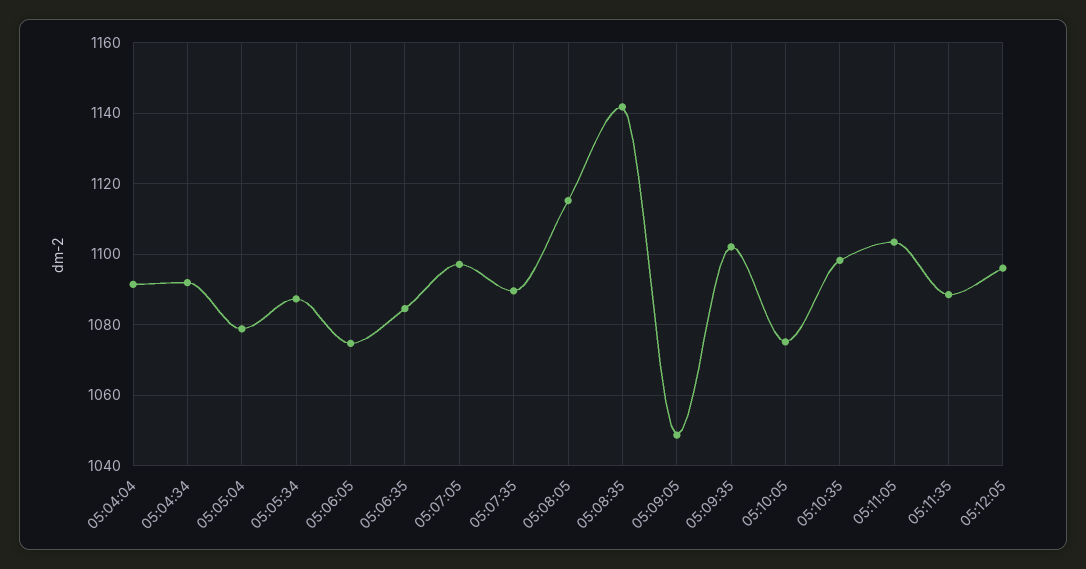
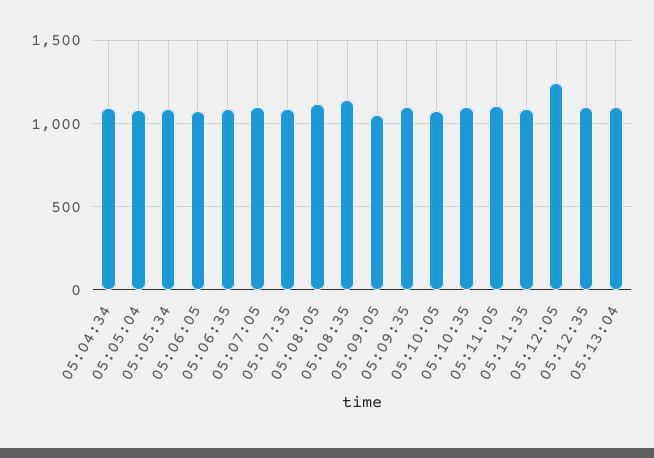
05:04:04: 1092 -> none
05:12:05: 1096 -> 1250
05:12:35: none -> 1100
05:13:04: none -> 1100

